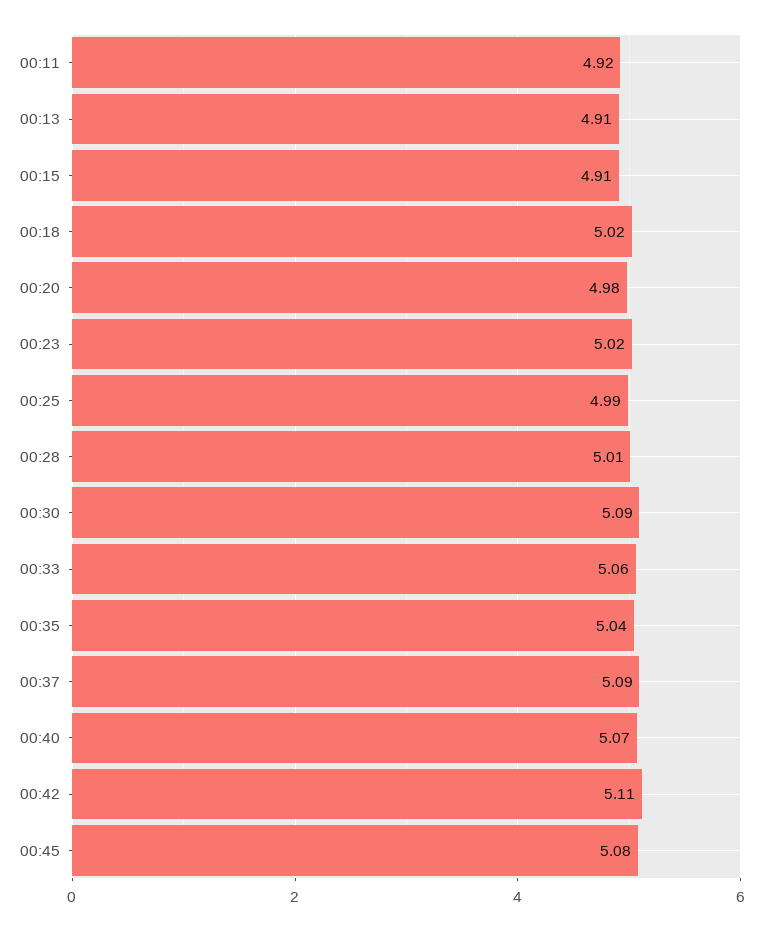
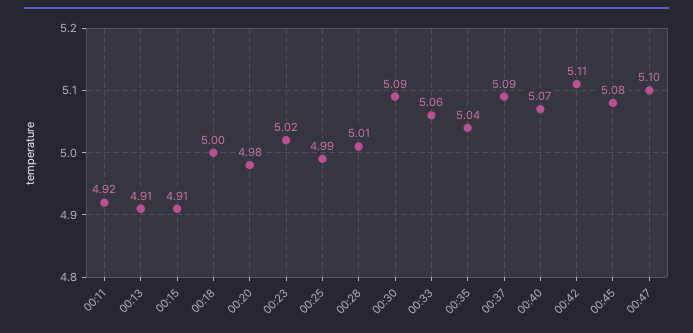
00:18: 5.02 -> 5
00:47: none -> 5.1

